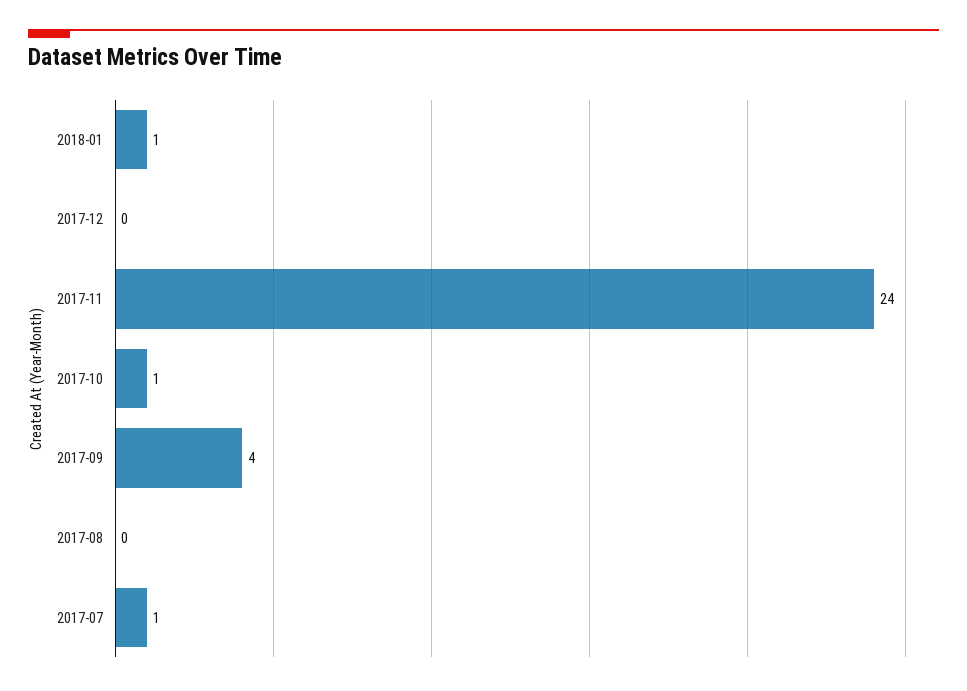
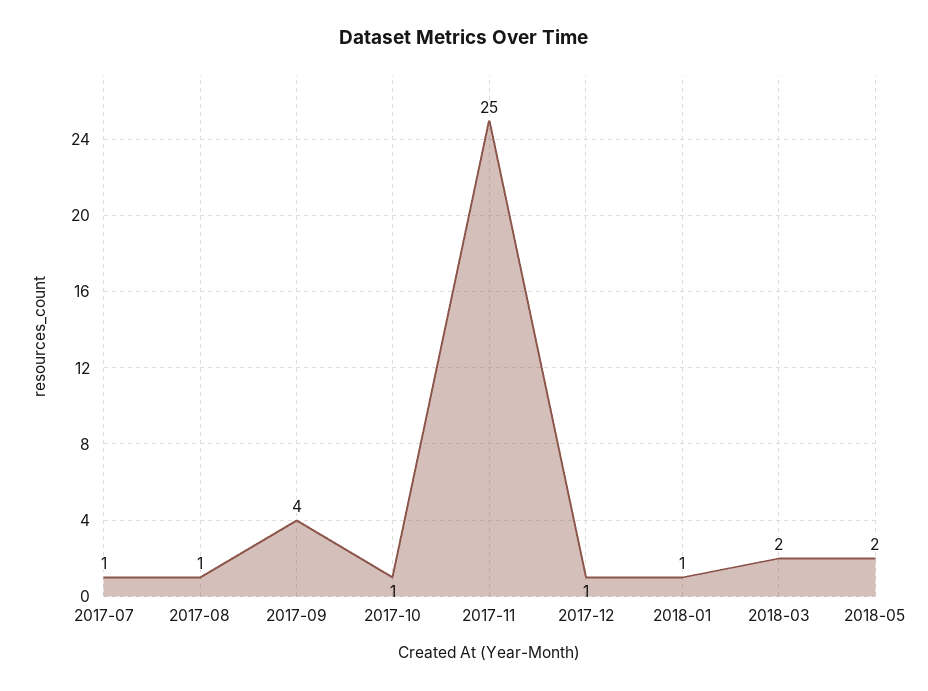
2017-12: 0 -> 1
2017-11: 24 -> 25
2017-08: 0 -> 1
2018-03: none -> 2
2018-05: none -> 2

